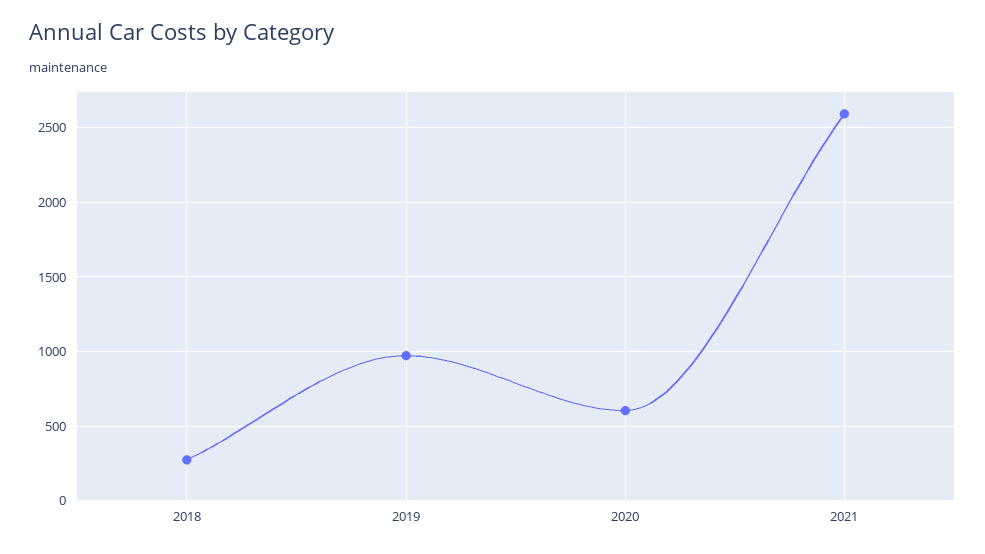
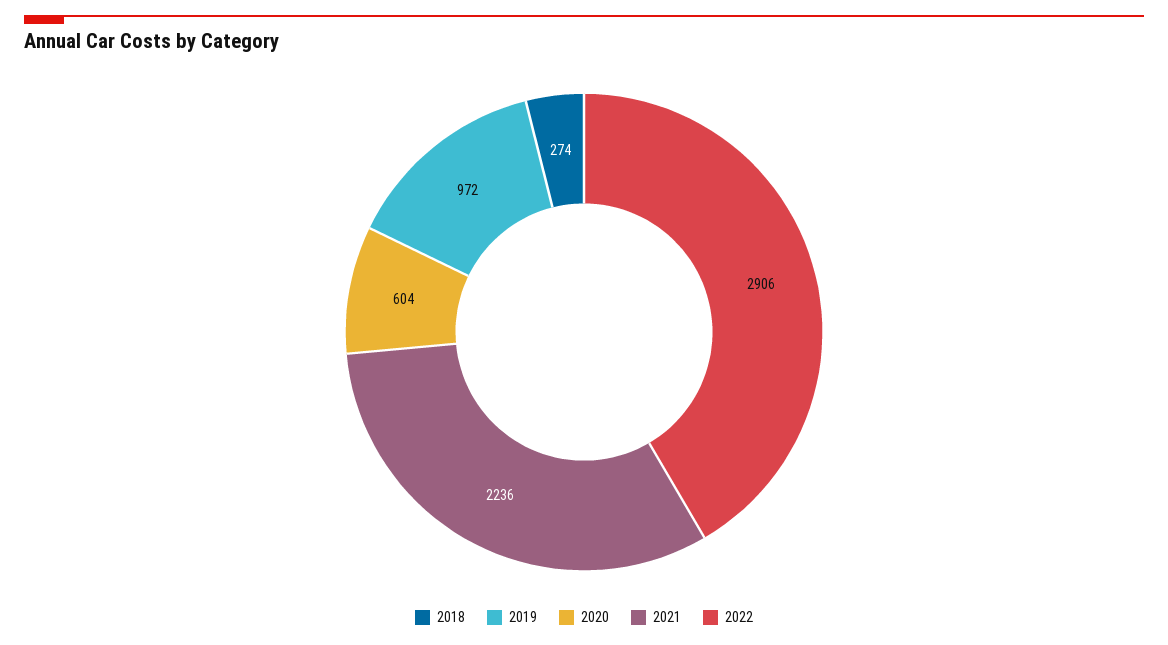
2021: 2600 -> 2236
2022: none -> 2906

